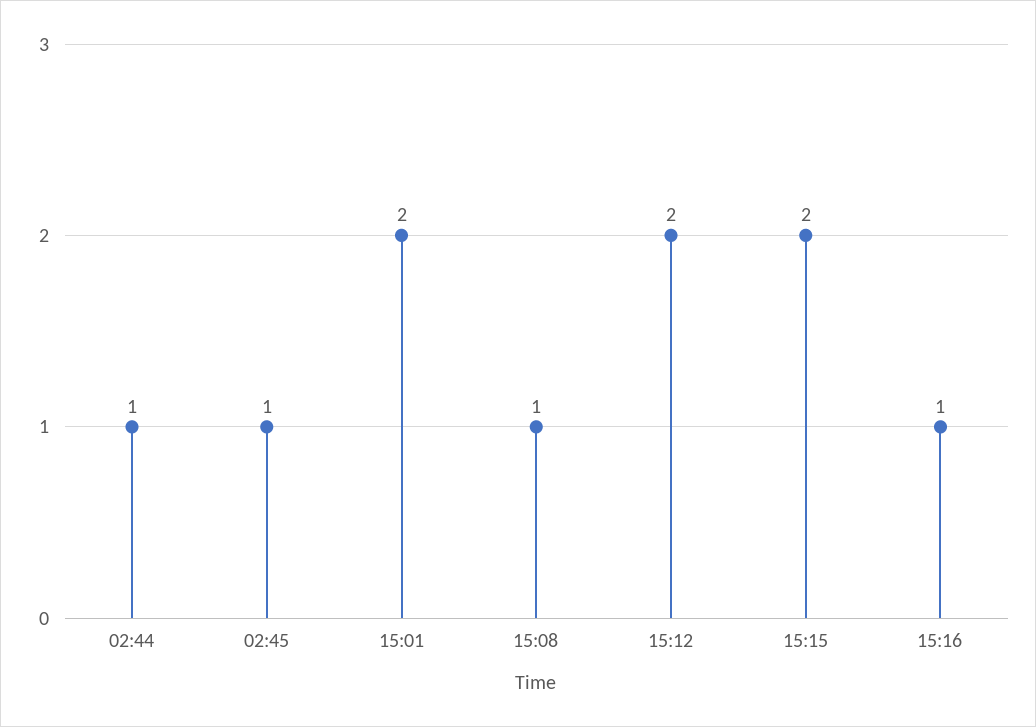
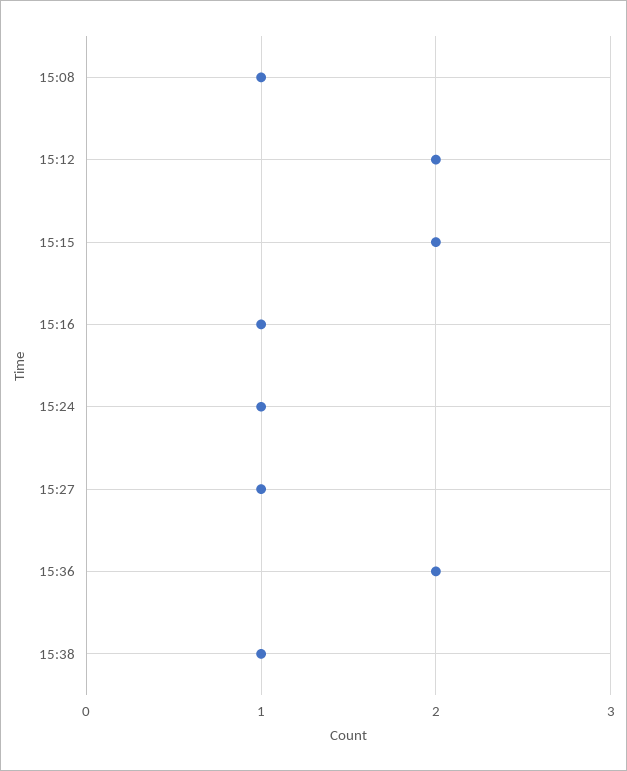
02:44: 1 -> none
02:45: 1 -> none
15:01: 2 -> none
15:24: none -> 1
15:27: none -> 1
15:36: none -> 2
15:38: none -> 1

